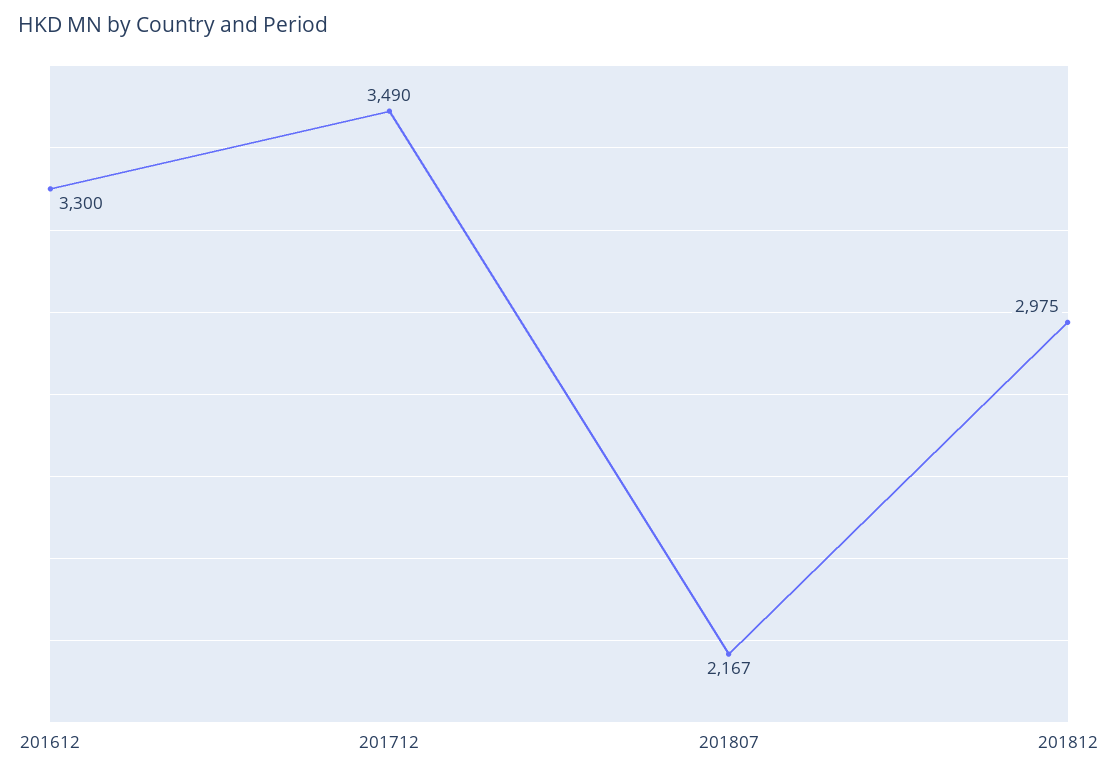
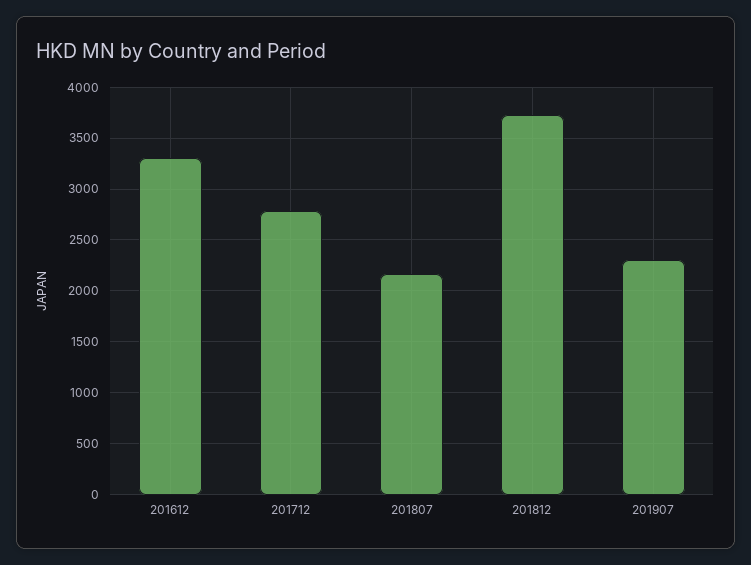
201712: 3490 -> 2800
201812: 2975 -> 3700
201907: none -> 2300

